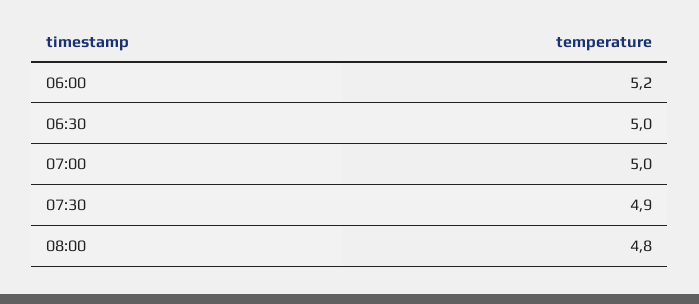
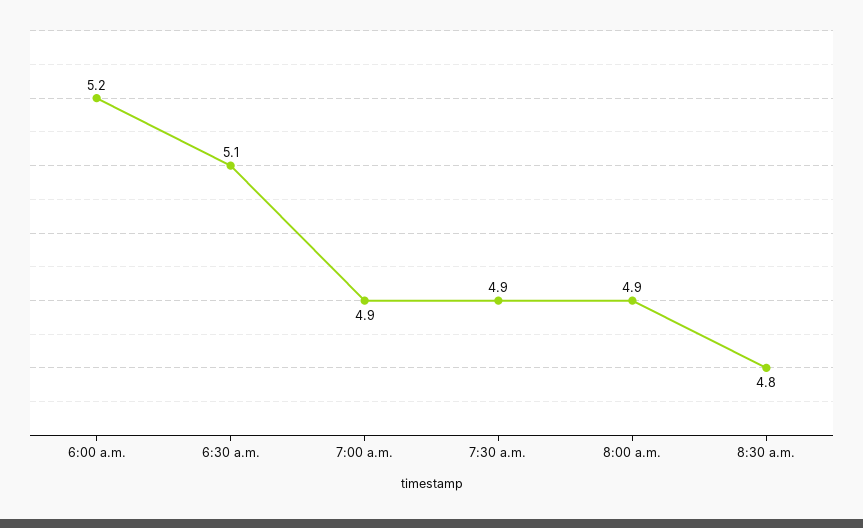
06:30: 5 -> 5.1
07:00: 5 -> 4.9
08:00: 4.8 -> 4.9
8:30 a.m.: none -> 4.8

